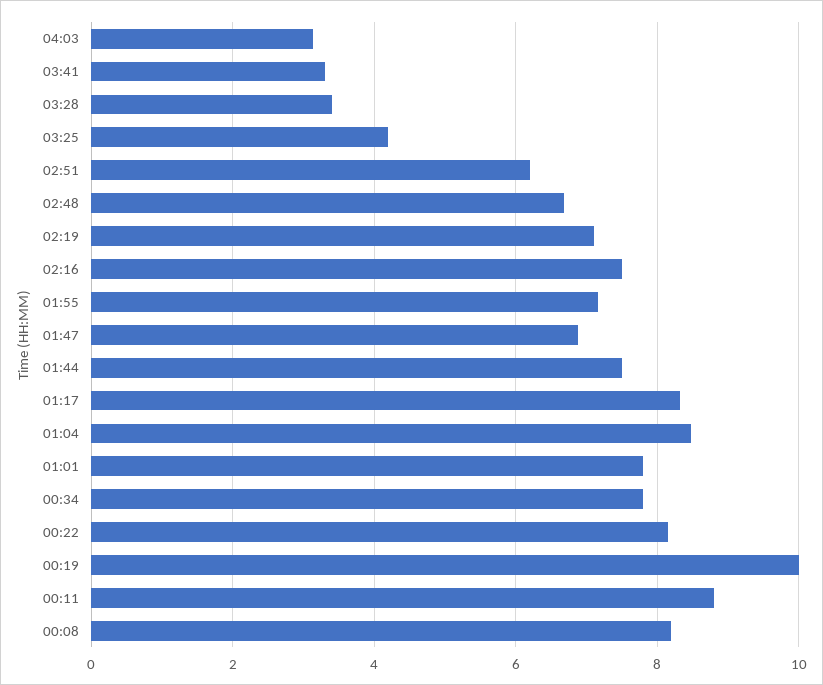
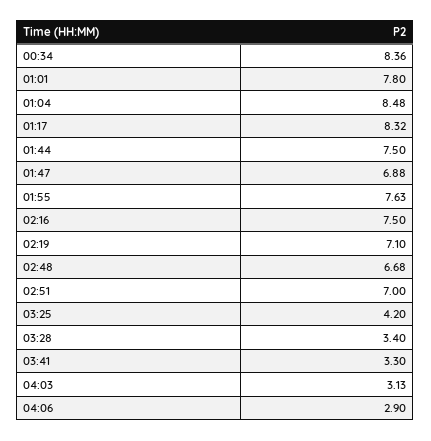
02:51: 6.2 -> 7
01:55: 7.2 -> 7.63
00:34: 7.8 -> 8.36
00:22: 8.2 -> none
00:19: 10 -> none
00:11: 8.8 -> none
00:08: 8.2 -> none
04:06: none -> 2.9

